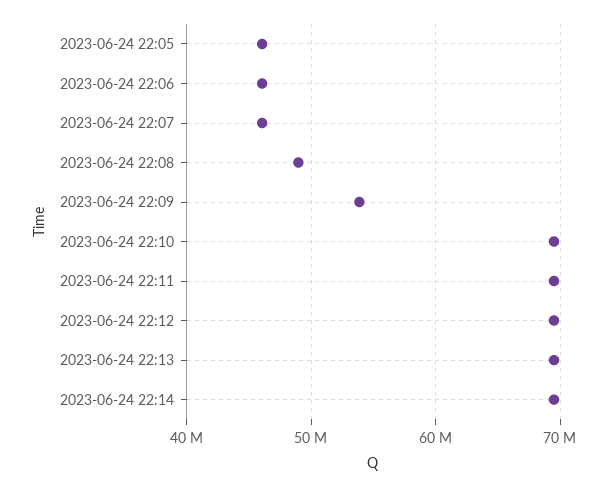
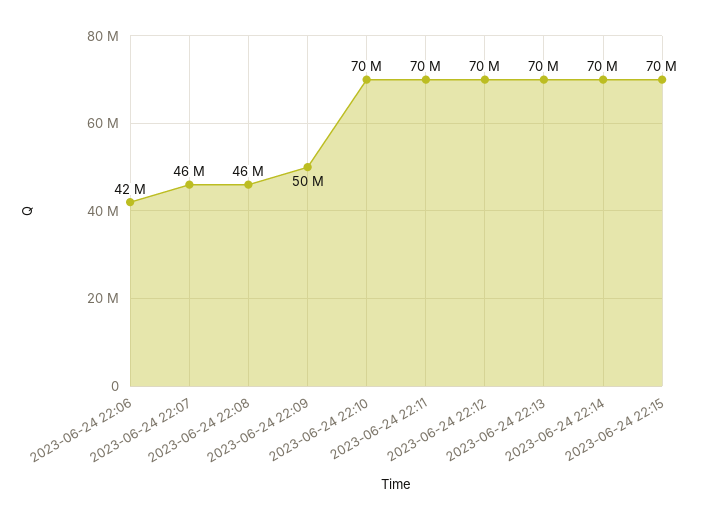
2023-06-24 22:05: 46000000 -> none
2023-06-24 22:06: 46000000 -> 42000000
2023-06-24 22:08: 49000000 -> 46000000
2023-06-24 22:09: 54000000 -> 50000000
2023-06-24 22:15: none -> 70000000

